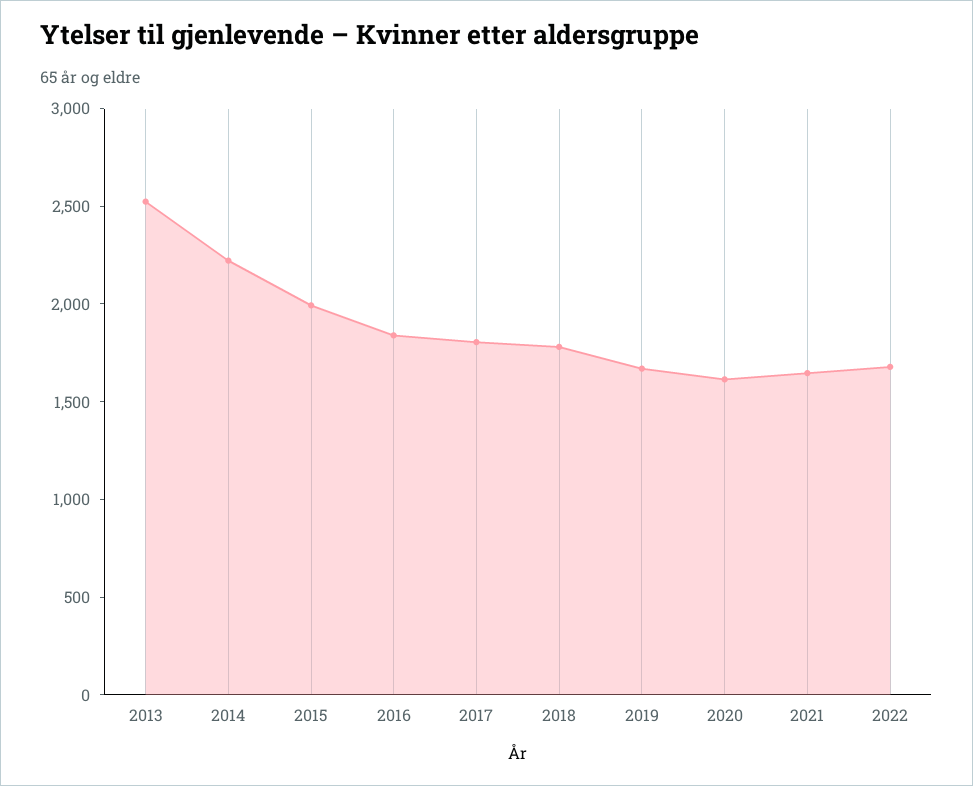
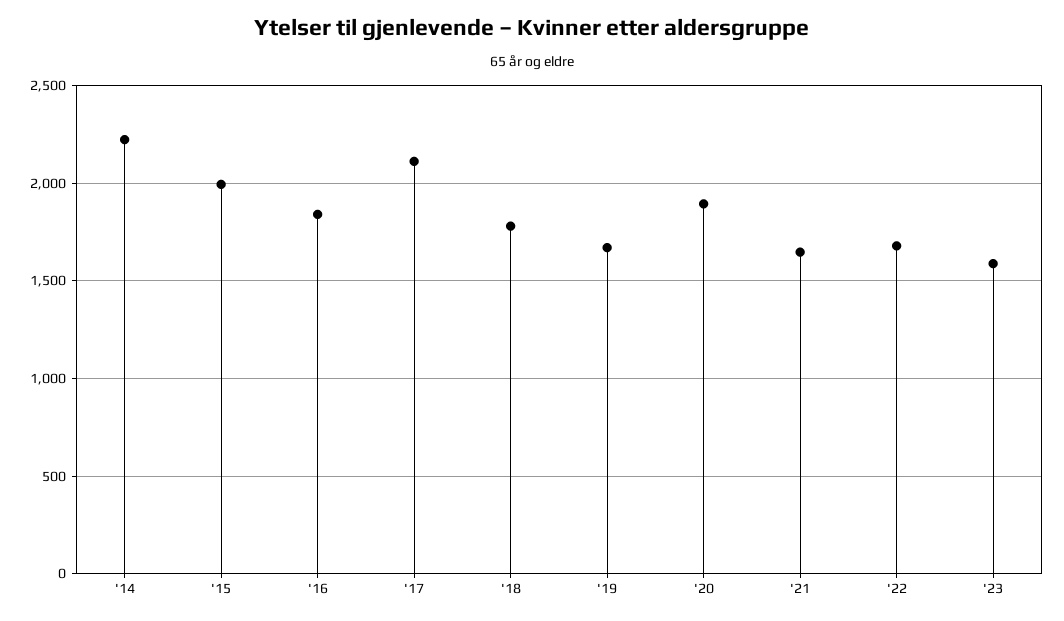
2013: 2500 -> none
2017: 1800 -> 2100
2020: 1600 -> 1900
'23: none -> 1600

